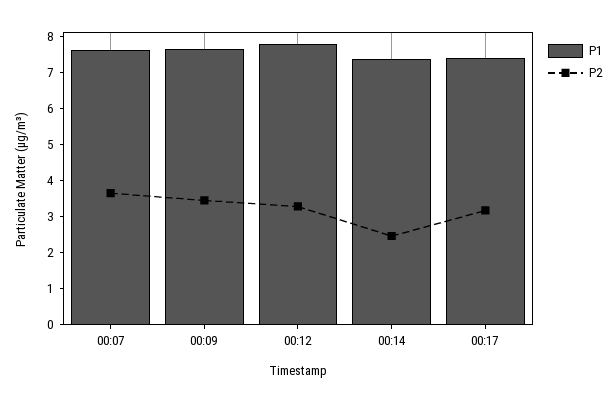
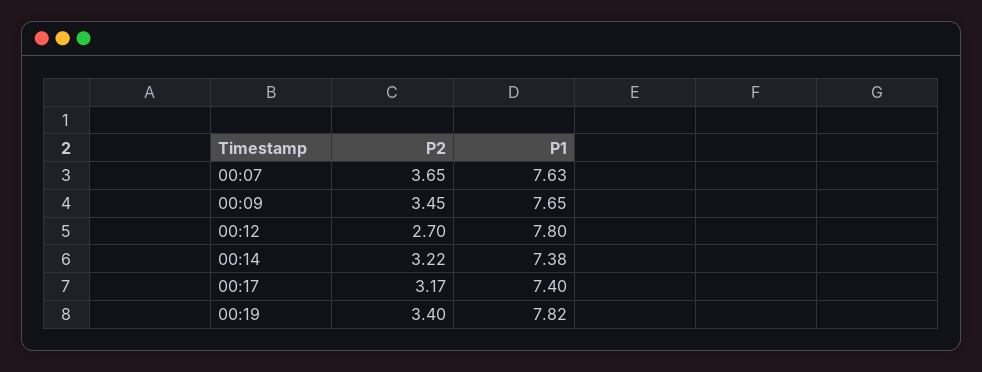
P2, 00:12: 3.25 -> 2.7
P2, 00:14: 2.5 -> 3.22
P2, 00:19: none -> 3.4
P1, 00:19: none -> 7.82

